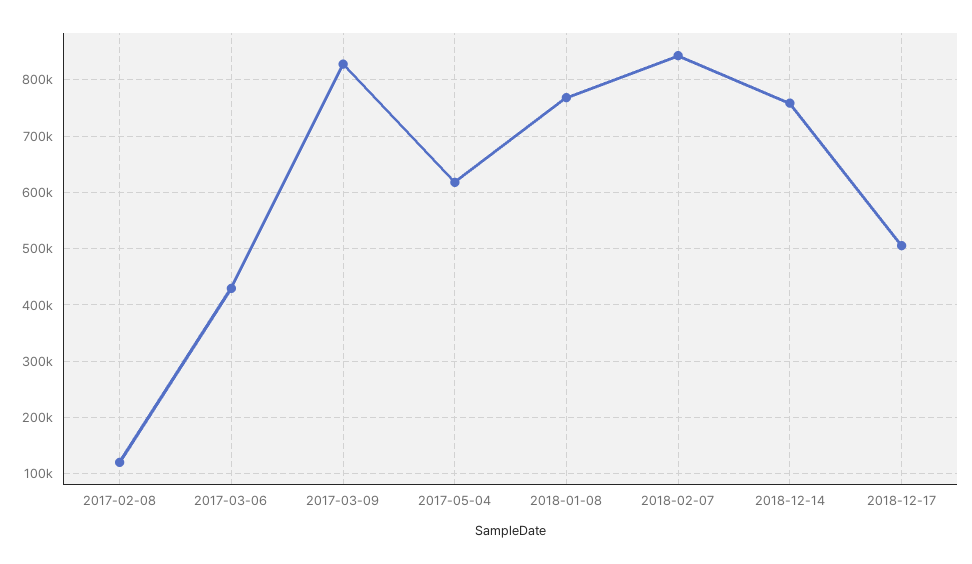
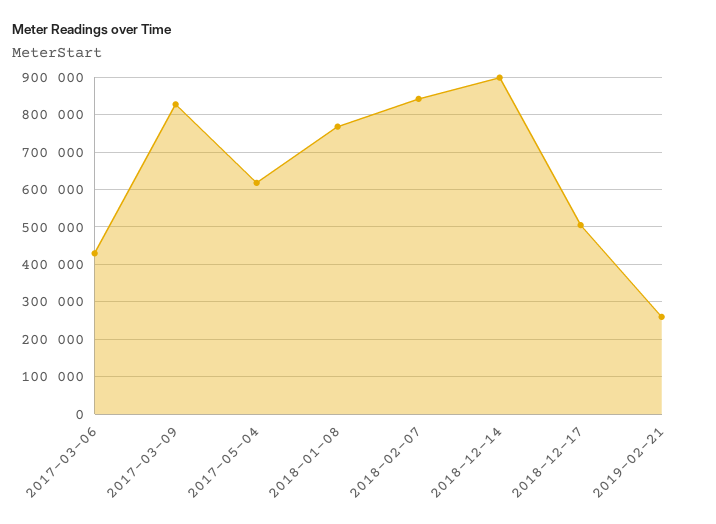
2017-02-08: 120000 -> none
2018-12-14: 760000 -> 900000
2019-02-21: none -> 260000

